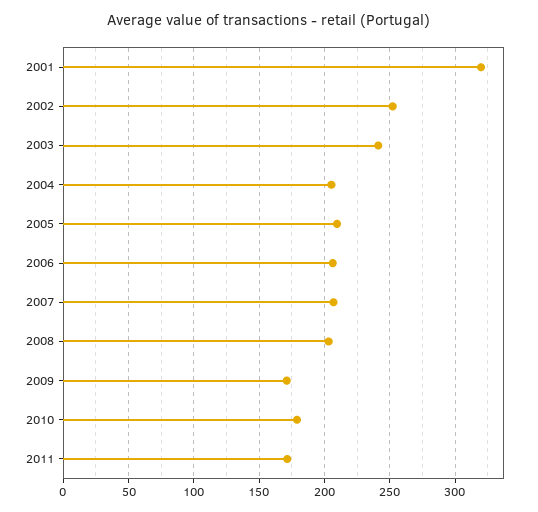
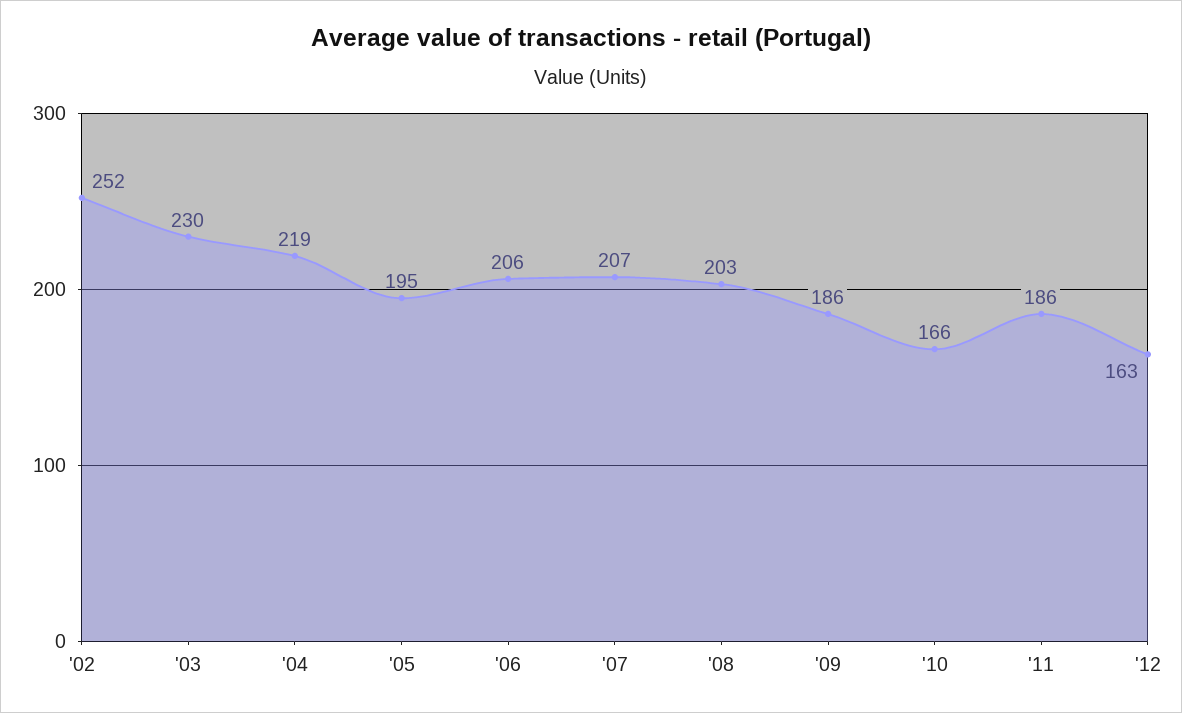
2001: 320 -> none
2003: 240 -> 230
2004: 205 -> 219
2005: 210 -> 195
2009: 170 -> 186
2010: 180 -> 166
2011: 170 -> 186
'12: none -> 163

